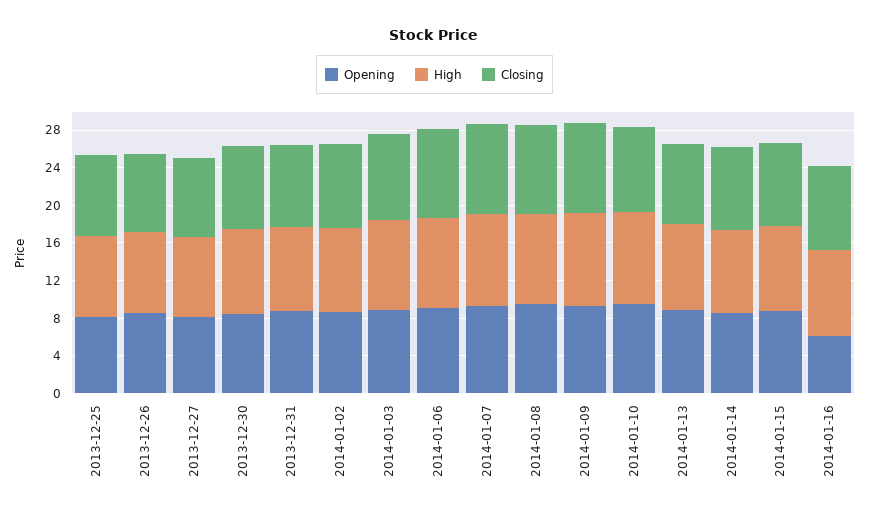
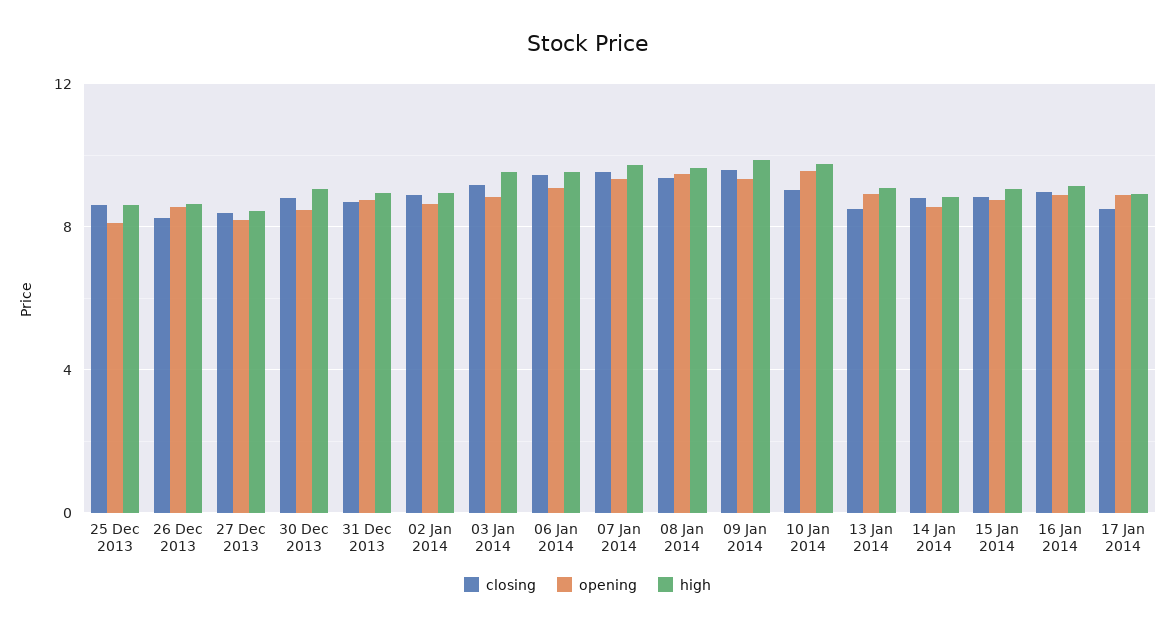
Opening, 2014-01-16: 6 -> 9
Closing, 17 Jan 2014: none -> 8.5
Opening, 17 Jan 2014: none -> 9
High, 17 Jan 2014: none -> 9

